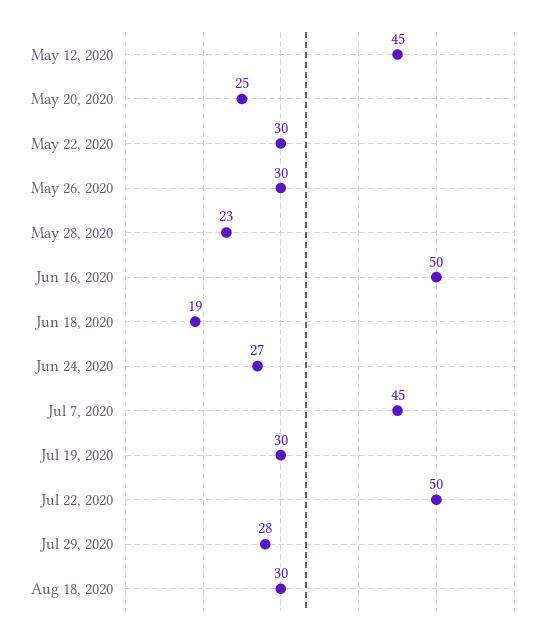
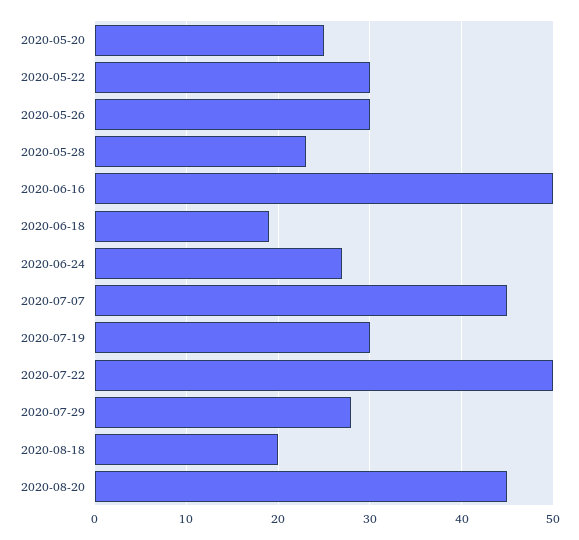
May 12, 2020: 45 -> none
Aug 18, 2020: 30 -> 20
2020-08-20: none -> 45

